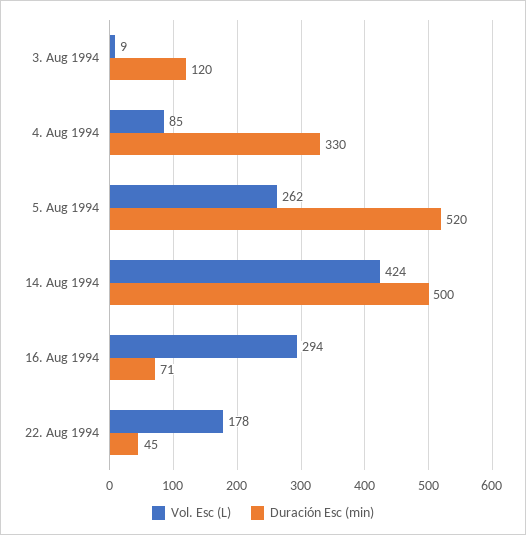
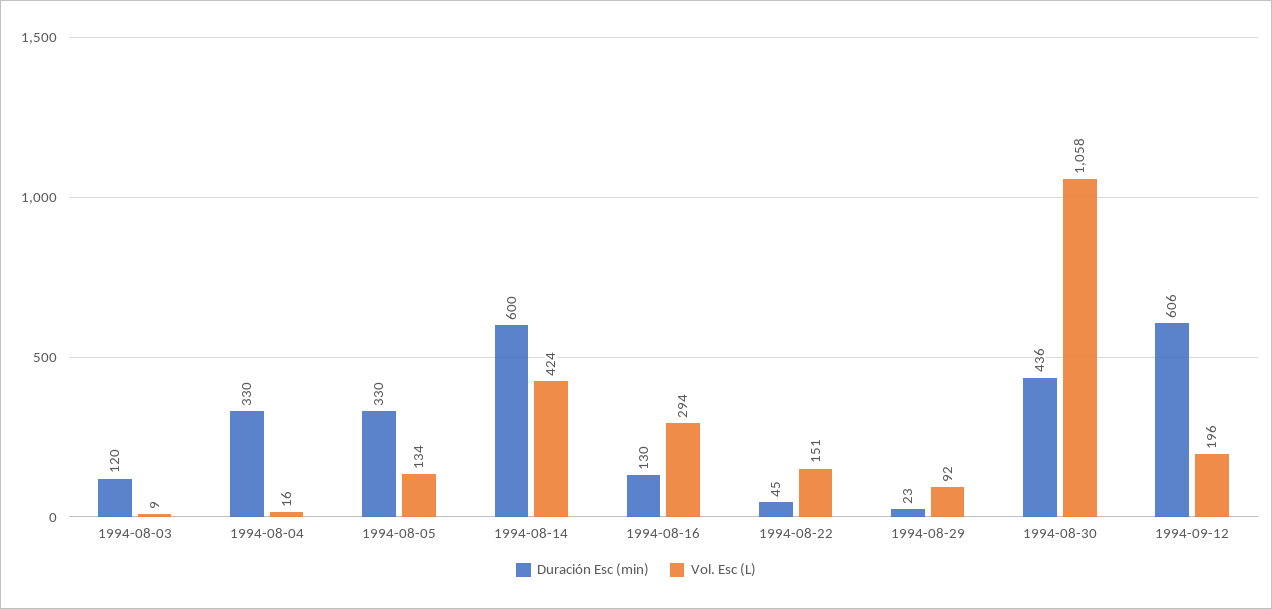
Vol. Esc (L), 4. Aug 1994: 85 -> 16
Vol. Esc (L), 5. Aug 1994: 262 -> 134
Duración Esc (min), 5. Aug 1994: 520 -> 330
Duración Esc (min), 14. Aug 1994: 500 -> 600
Duración Esc (min), 16. Aug 1994: 71 -> 130
Vol. Esc (L), 22. Aug 1994: 178 -> 151
Duración Esc (min), 1994-08-29: none -> 23
Vol. Esc (L), 1994-08-29: none -> 92
Duración Esc (min), 1994-08-30: none -> 436
Vol. Esc (L), 1994-08-30: none -> 1058
Duración Esc (min), 1994-09-12: none -> 606
Vol. Esc (L), 1994-09-12: none -> 196

